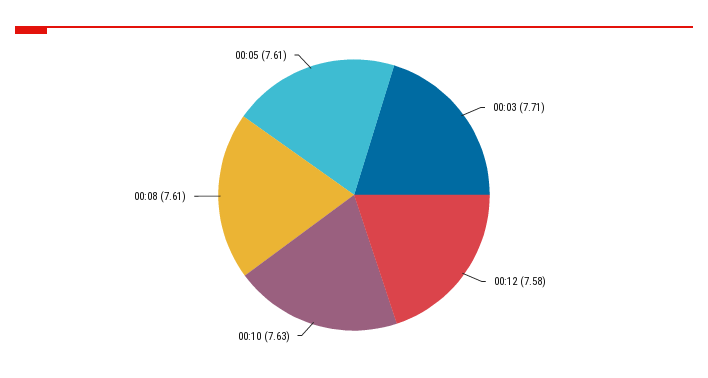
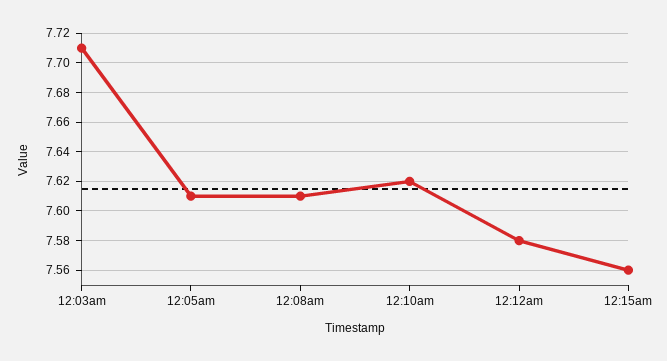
00:10: 7.63 -> 7.62
12:15am: none -> 7.56

